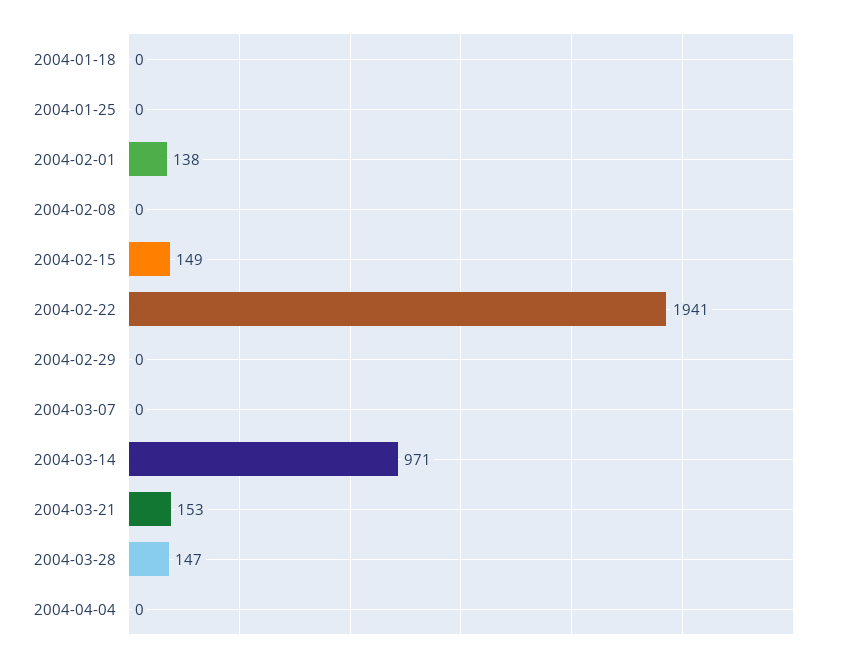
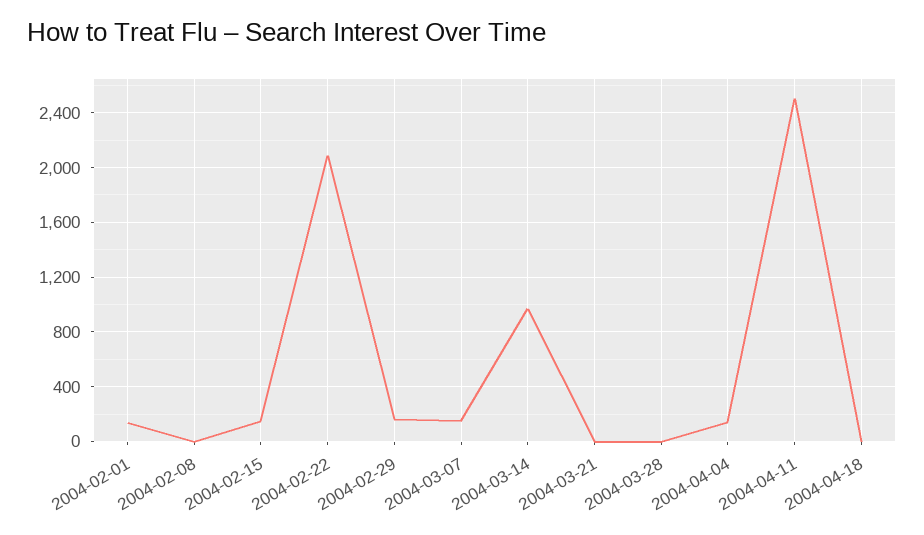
2004-01-18: 0 -> none
2004-01-25: 0 -> none
2004-02-22: 1941 -> 2100
2004-02-29: 0 -> 150
2004-03-07: 0 -> 150
2004-03-21: 153 -> 0
2004-03-28: 147 -> 0
2004-04-04: 0 -> 150
2004-04-11: none -> 2500
2004-04-18: none -> 0

